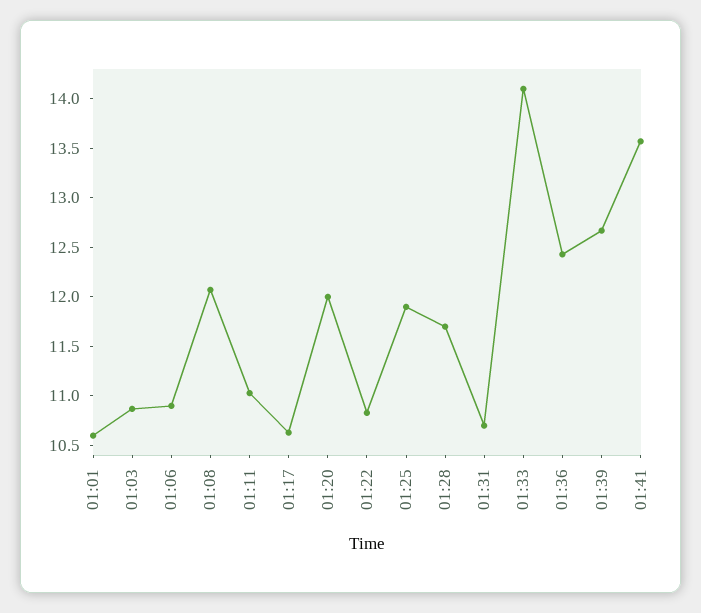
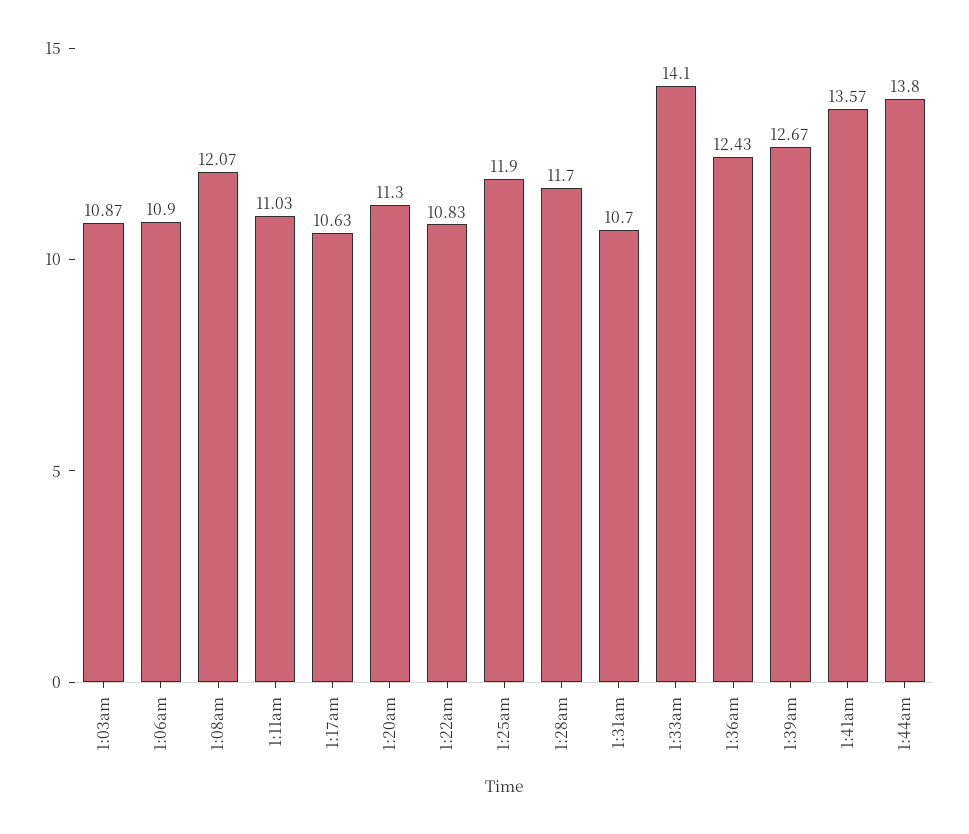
01:01: 10.6 -> none
01:20: 12 -> 11.3
1:44am: none -> 13.8

